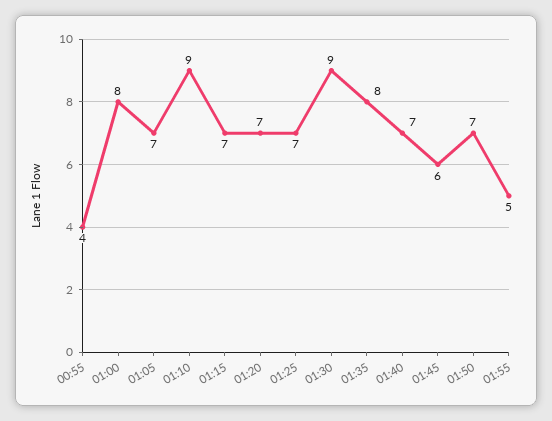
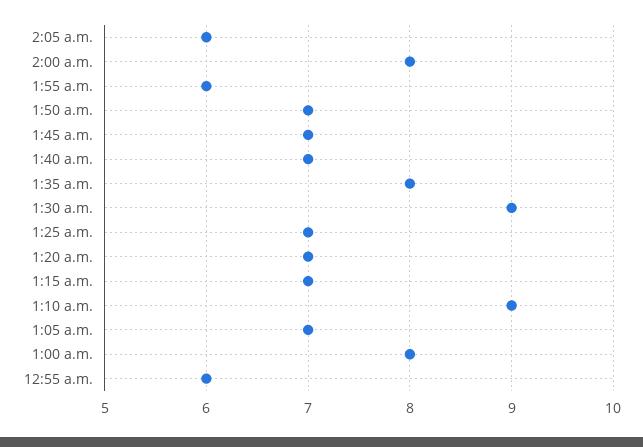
00:55: 4 -> 6
01:45: 6 -> 7
01:55: 5 -> 6
2:05 a.m.: none -> 6
2:00 a.m.: none -> 8

